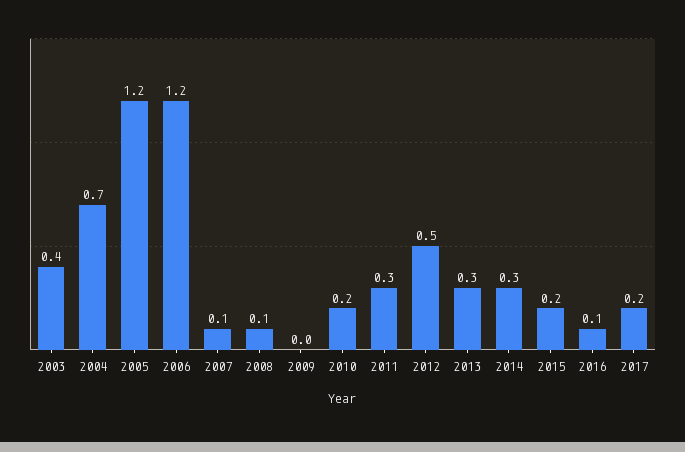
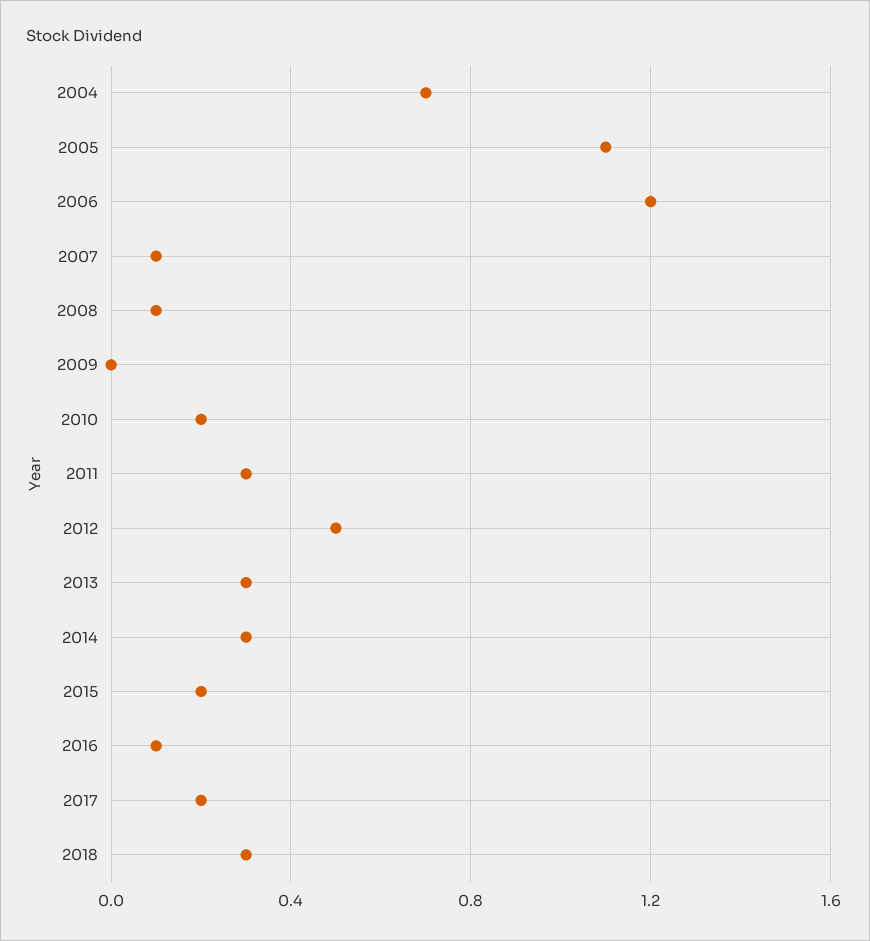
2003: 0.4 -> none
2005: 1.2 -> 1.1
2018: none -> 0.3

